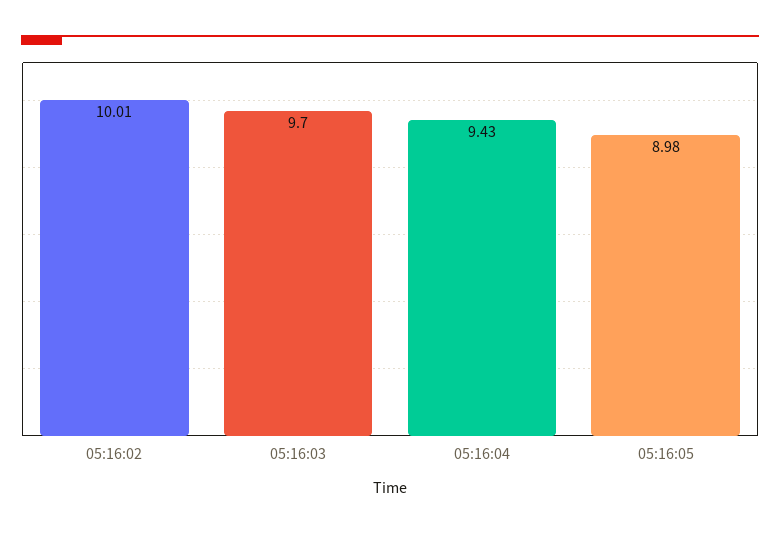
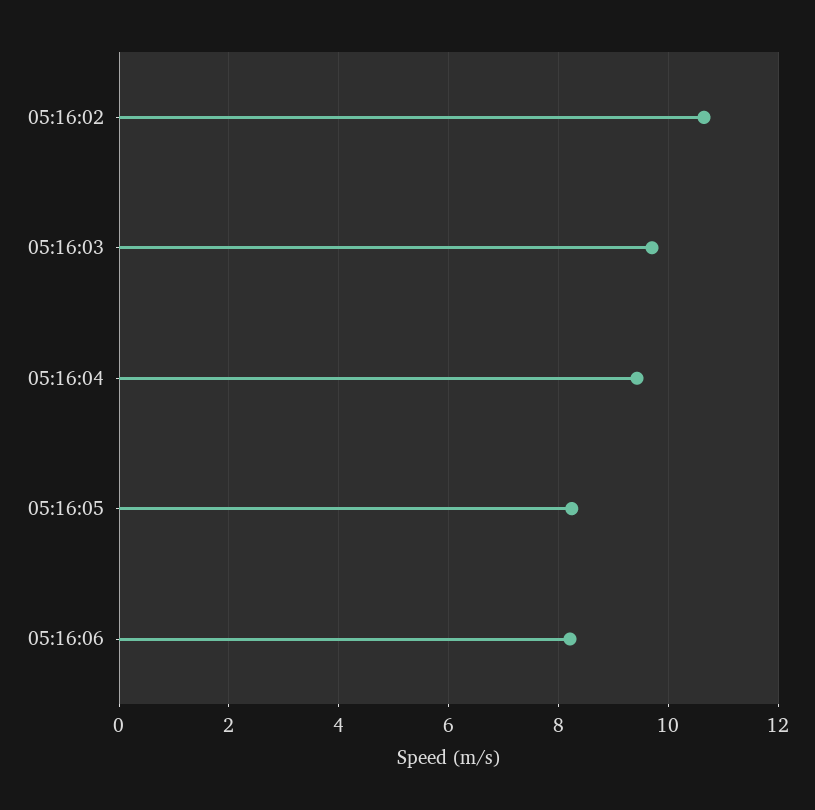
05:16:02: 10.01 -> 10.6
05:16:05: 8.98 -> 8.2
05:16:06: none -> 8.2

